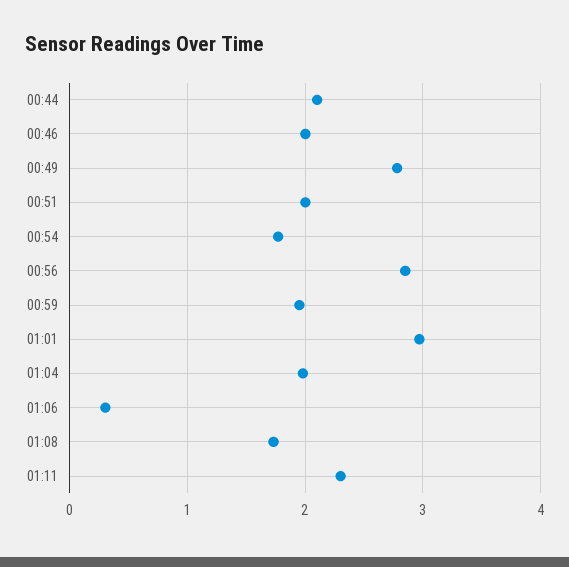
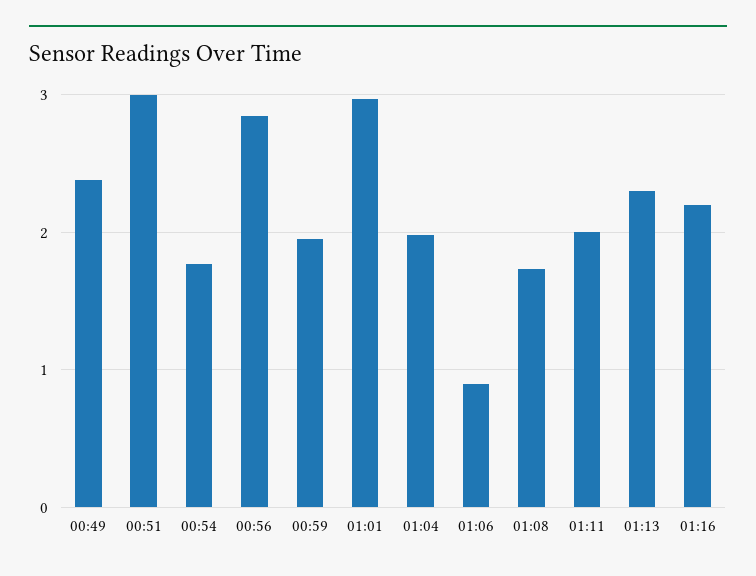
00:44: 2.1 -> none
00:46: 2 -> none
00:49: 2.8 -> 2.4
00:51: 2 -> 3
01:06: 0.3 -> 0.9
01:11: 2.3 -> 2
01:13: none -> 2.3
01:16: none -> 2.2

